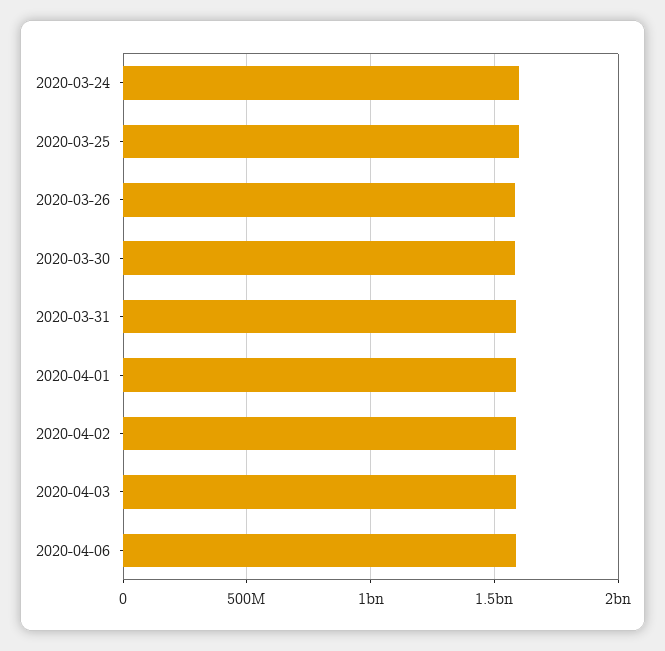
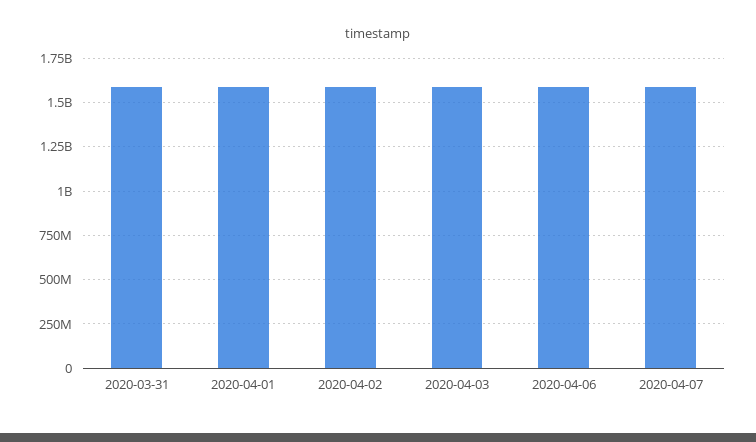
2020-03-24: 1600000000 -> none
2020-03-25: 1600000000 -> none
2020-03-26: 1600000000 -> none
2020-03-30: 1600000000 -> none
2020-04-07: none -> 1600000000

